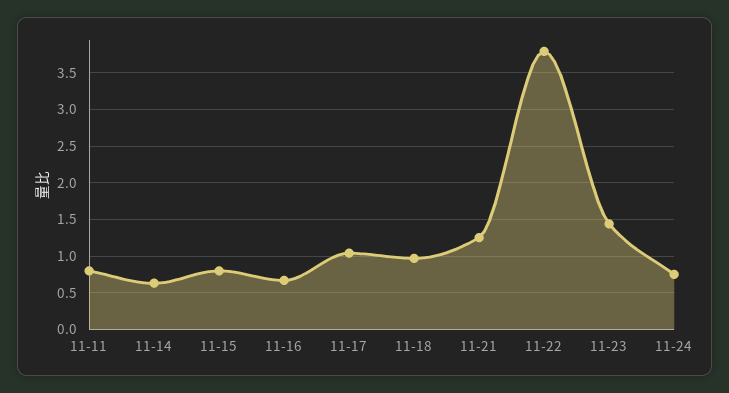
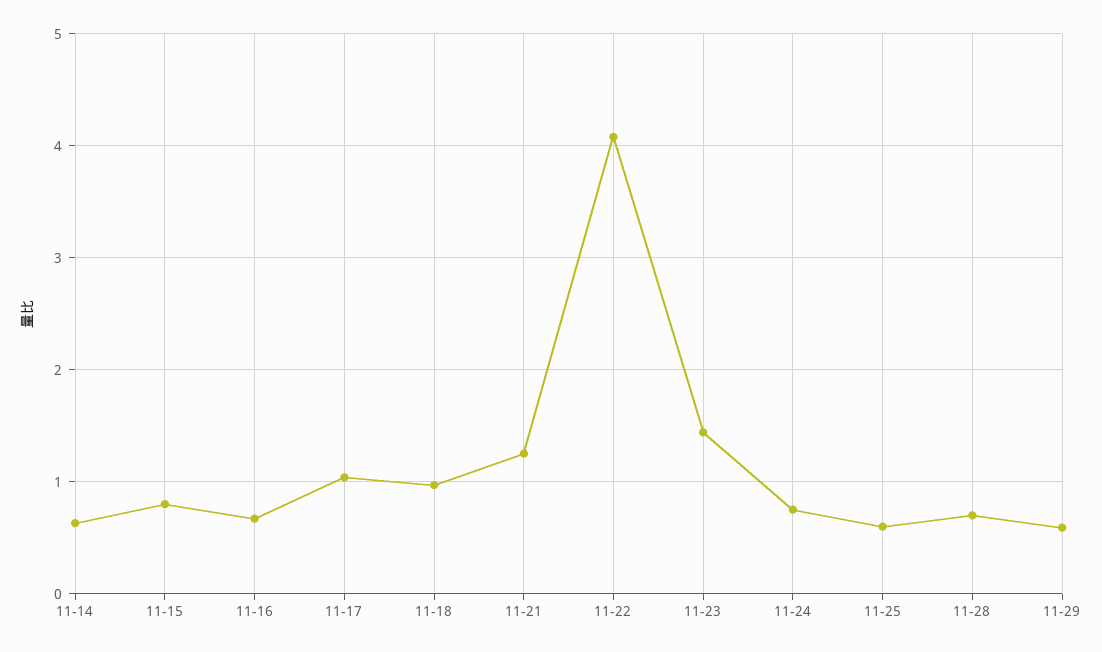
11-11: 0.8 -> none
11-22: 3.8 -> 4.1
11-25: none -> 0.6
11-28: none -> 0.7
11-29: none -> 0.6

